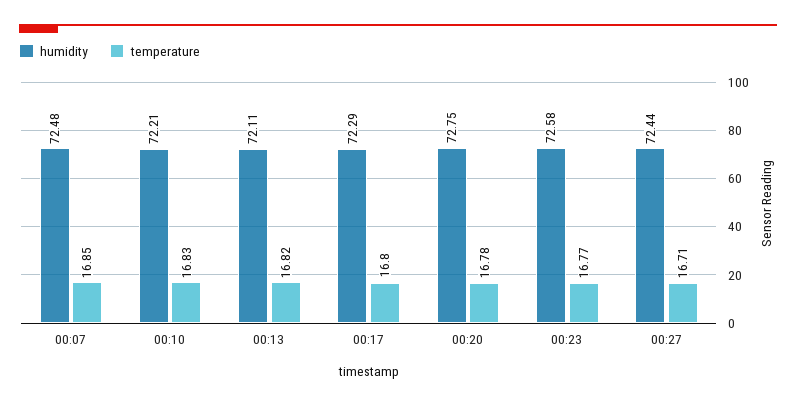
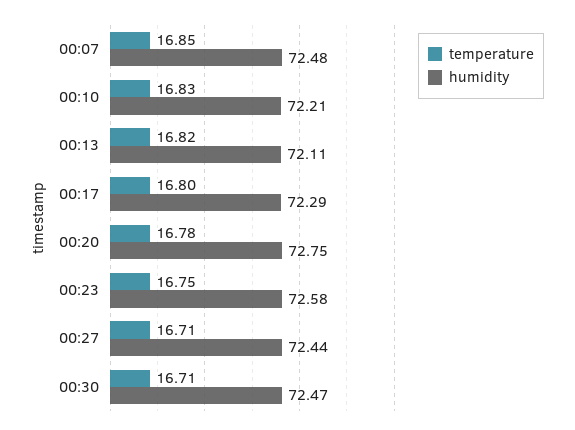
temperature, 00:23: 16.77 -> 16.75
temperature, 00:30: none -> 16.71
humidity, 00:30: none -> 72.47

